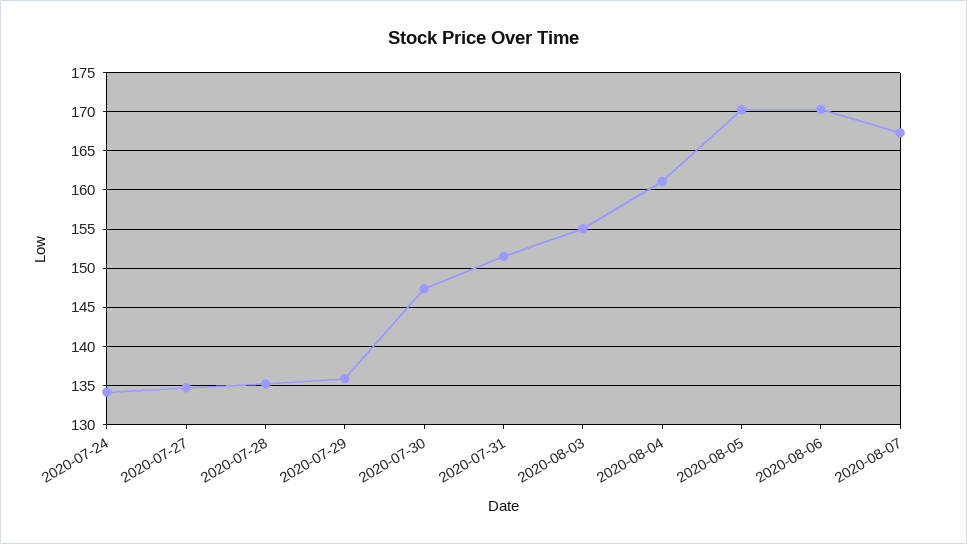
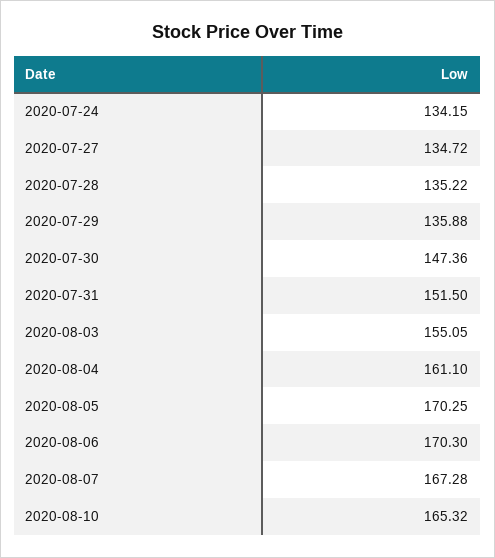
2020-08-10: none -> 165.32

